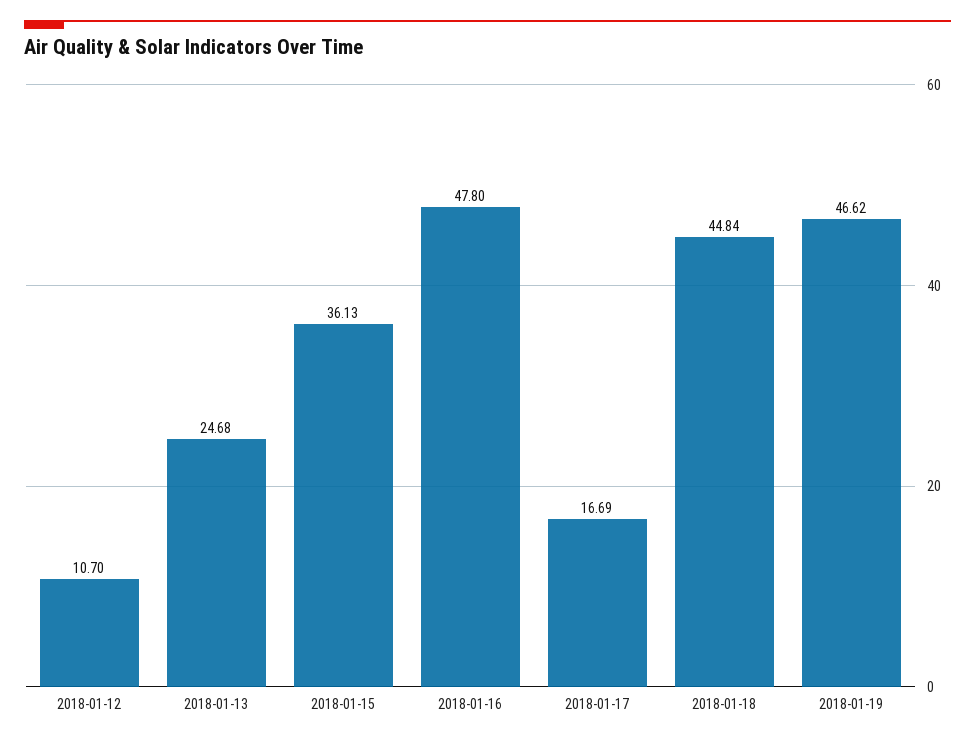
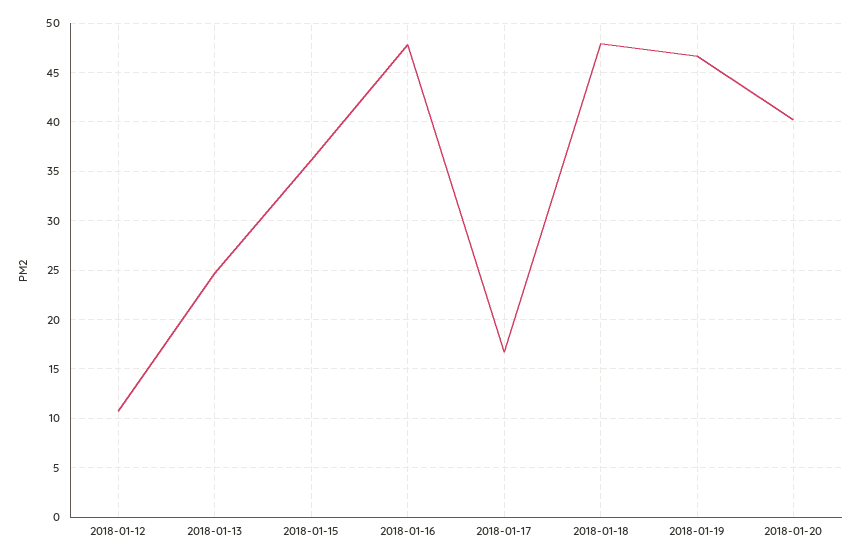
2018-01-18: 44.84 -> 48
2018-01-20: none -> 40

